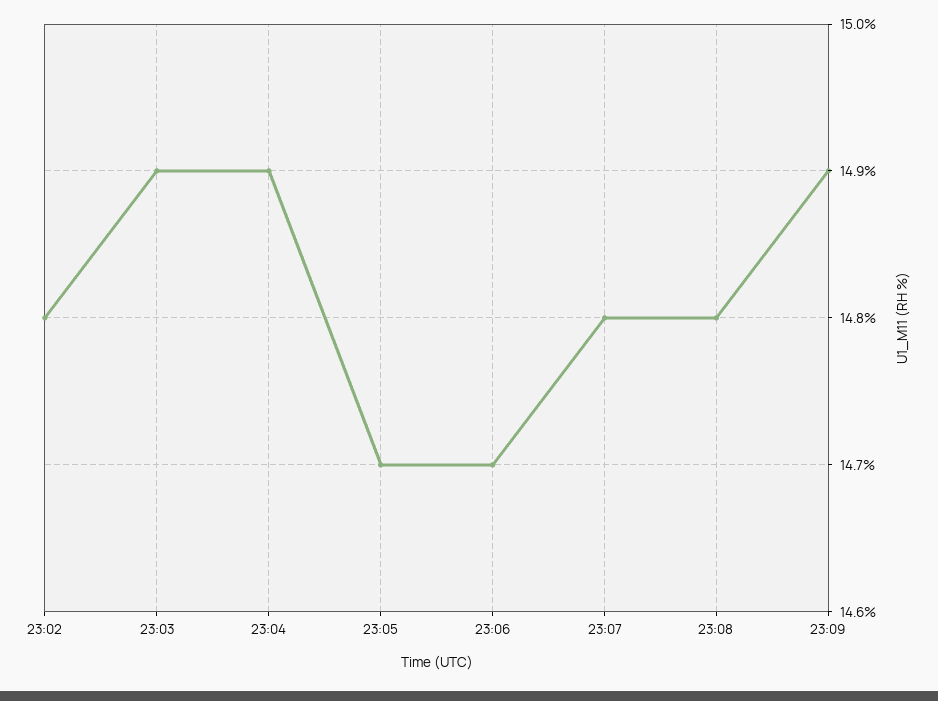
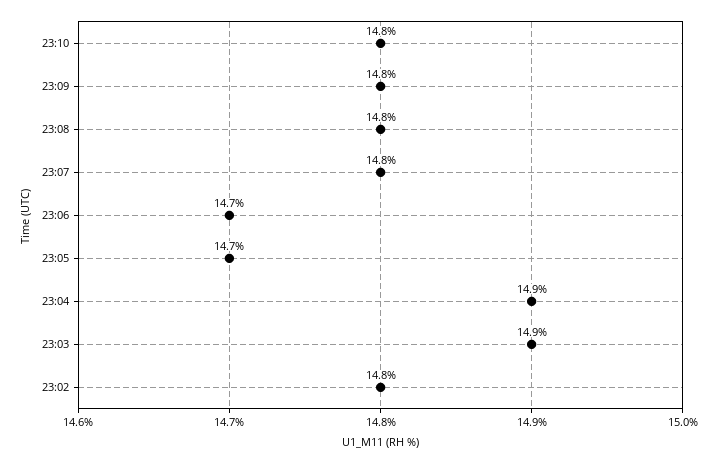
23:09: 14.9 -> 14.8
23:10: none -> 14.8

